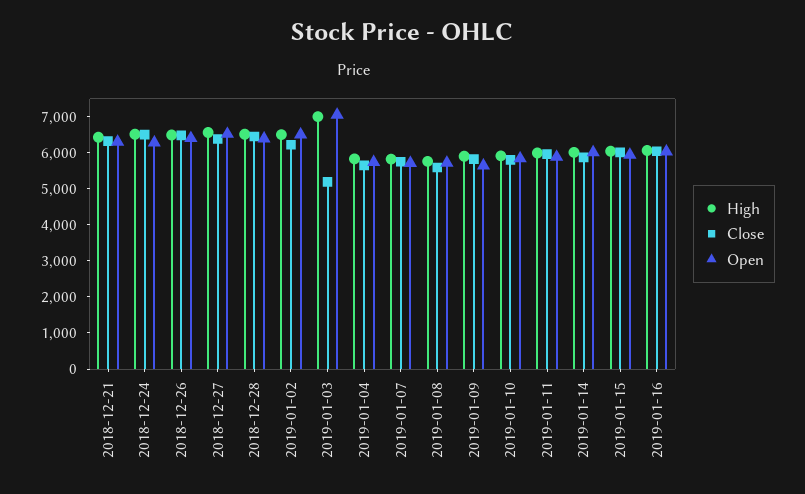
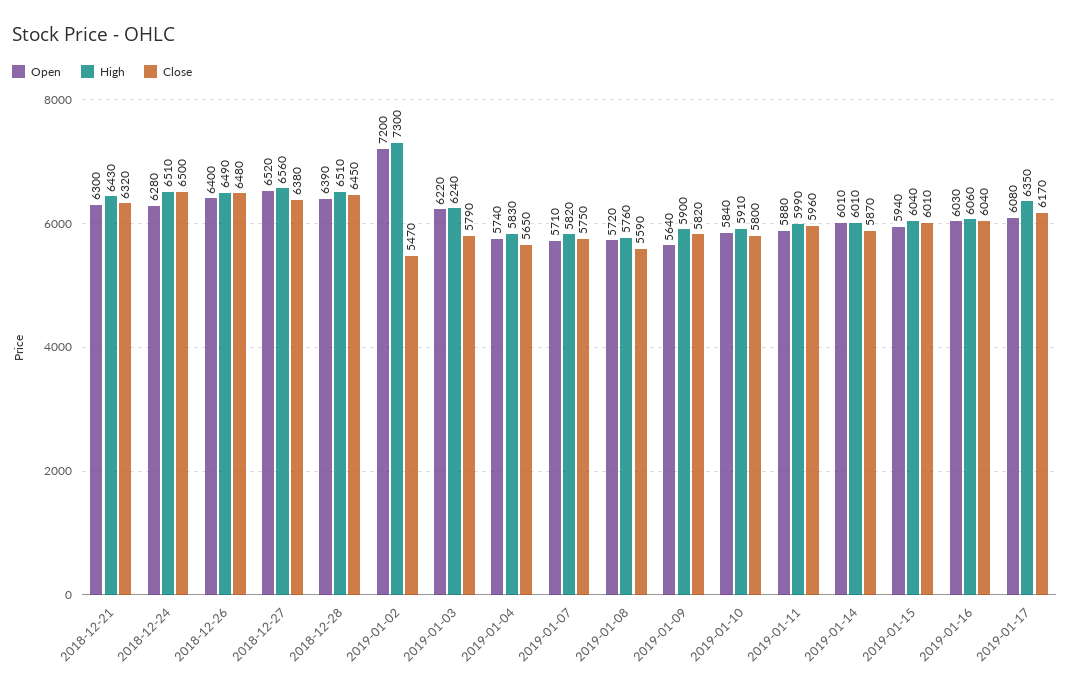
High, 2019-01-02: 6500 -> 7300
Close, 2019-01-02: 6250 -> 5470
Open, 2019-01-02: 6500 -> 7200
High, 2019-01-03: 7000 -> 6240
Close, 2019-01-03: 5250 -> 5790
Open, 2019-01-03: 7000 -> 6220
Open, 2019-01-17: none -> 6080
High, 2019-01-17: none -> 6350
Close, 2019-01-17: none -> 6170

